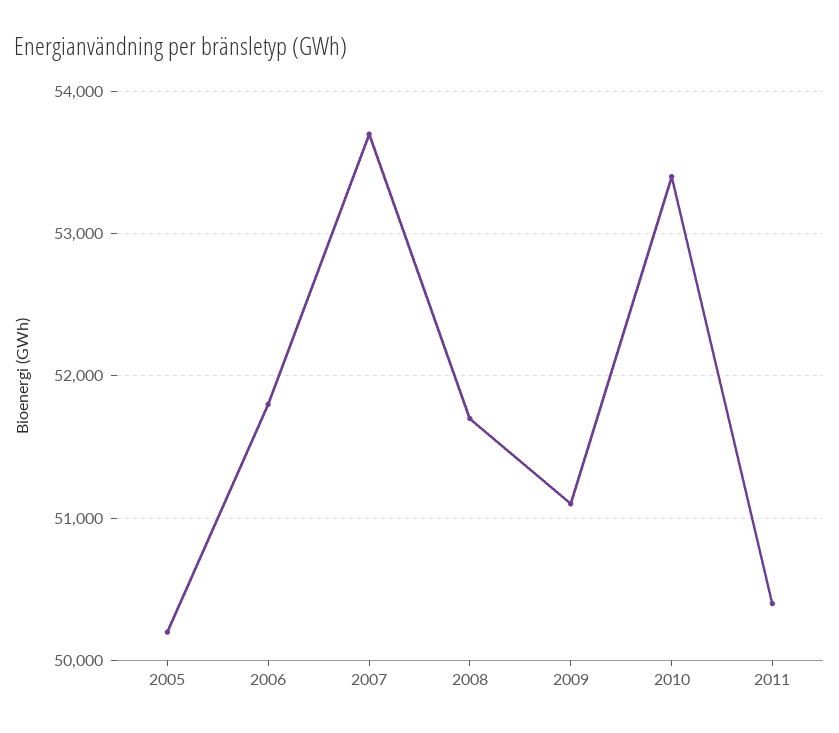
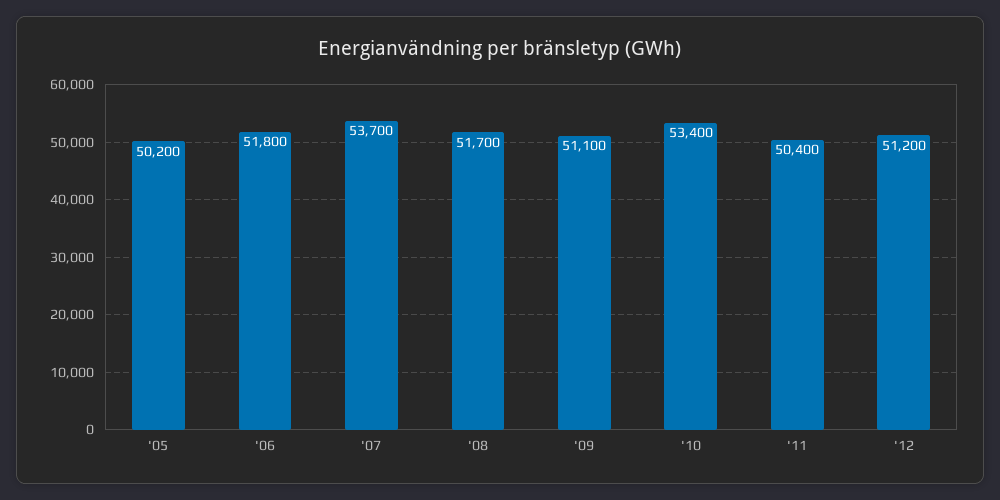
'12: none -> 51200

